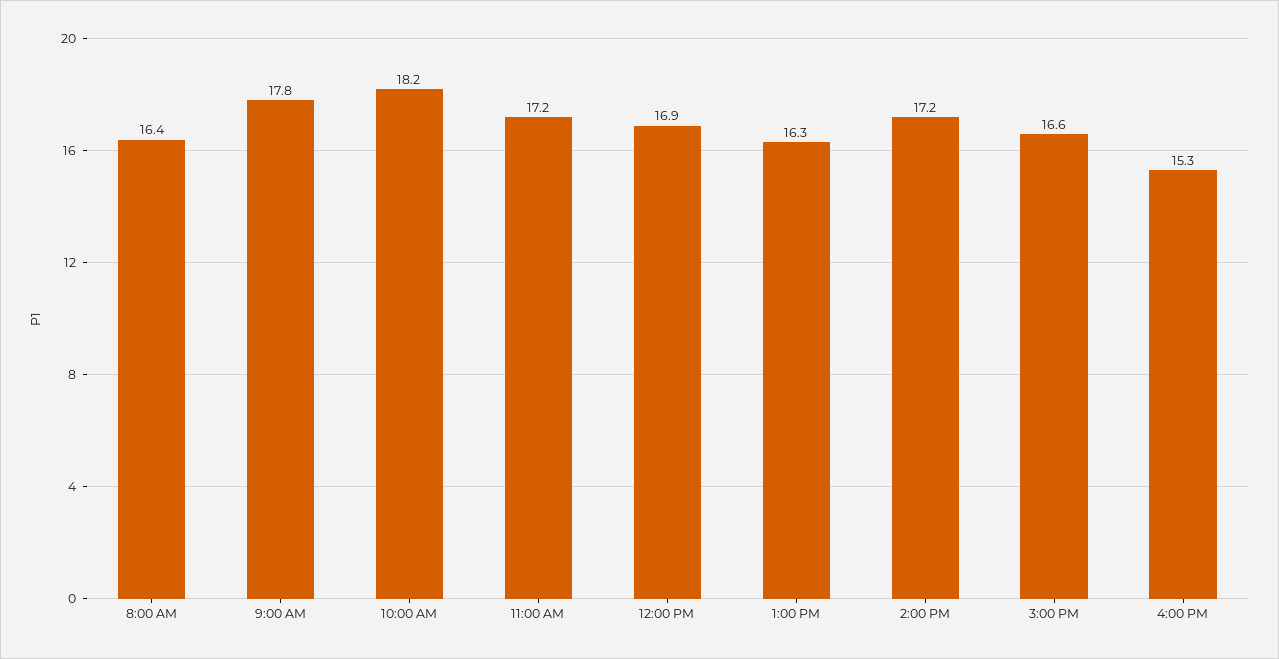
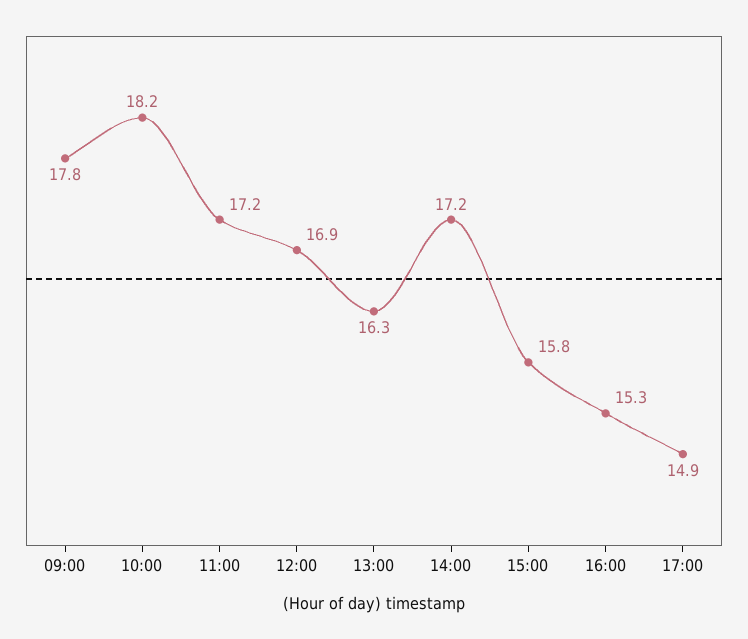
8:00 AM: 16.4 -> none
3:00 PM: 16.6 -> 15.8
17:00: none -> 14.9

